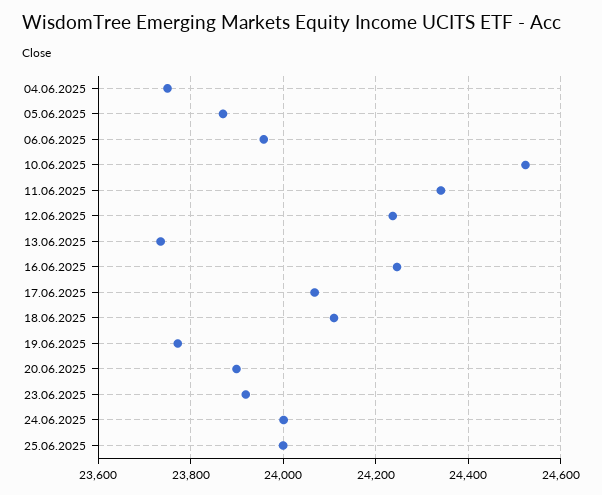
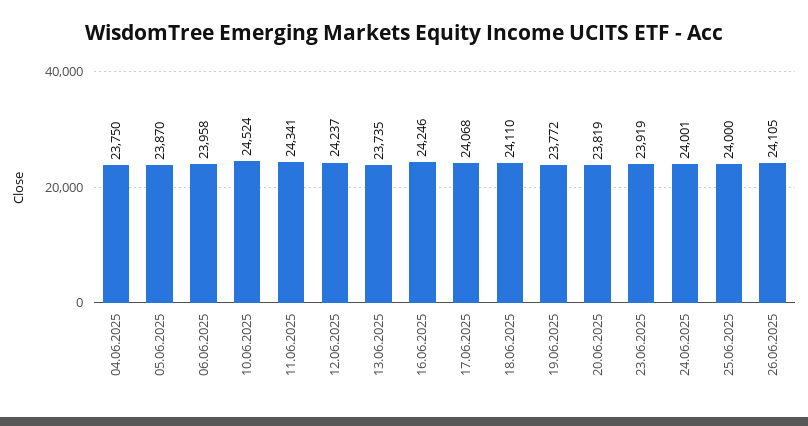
20.06.2025: 23900 -> 23819
26.06.2025: none -> 24105

